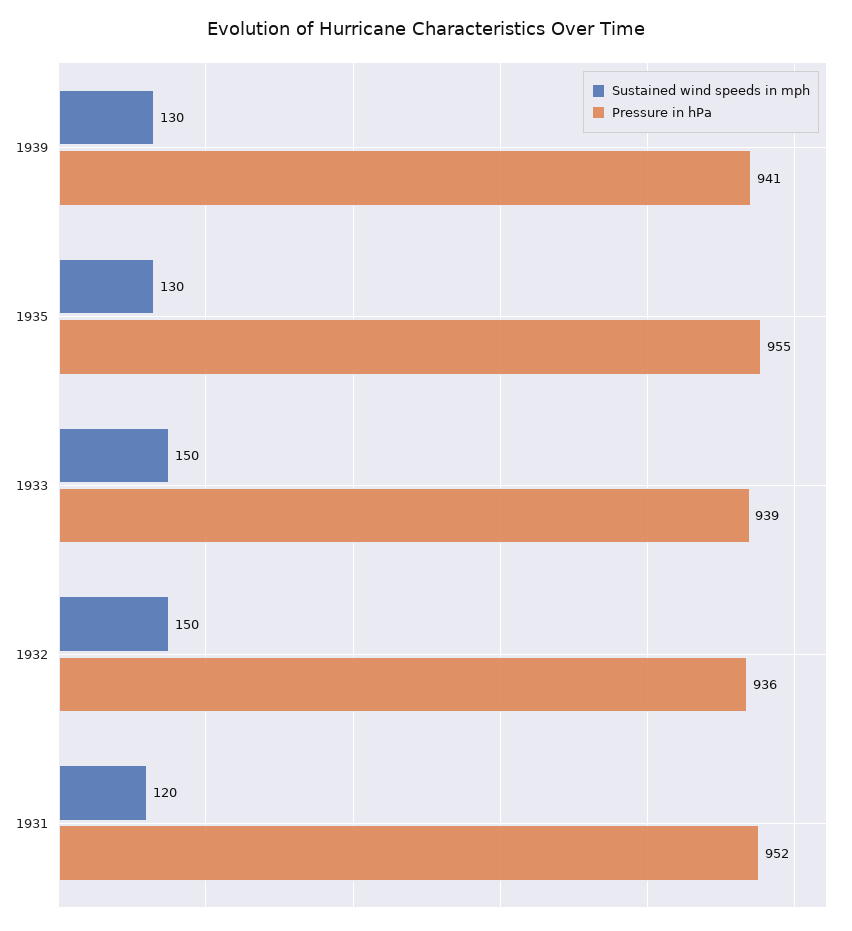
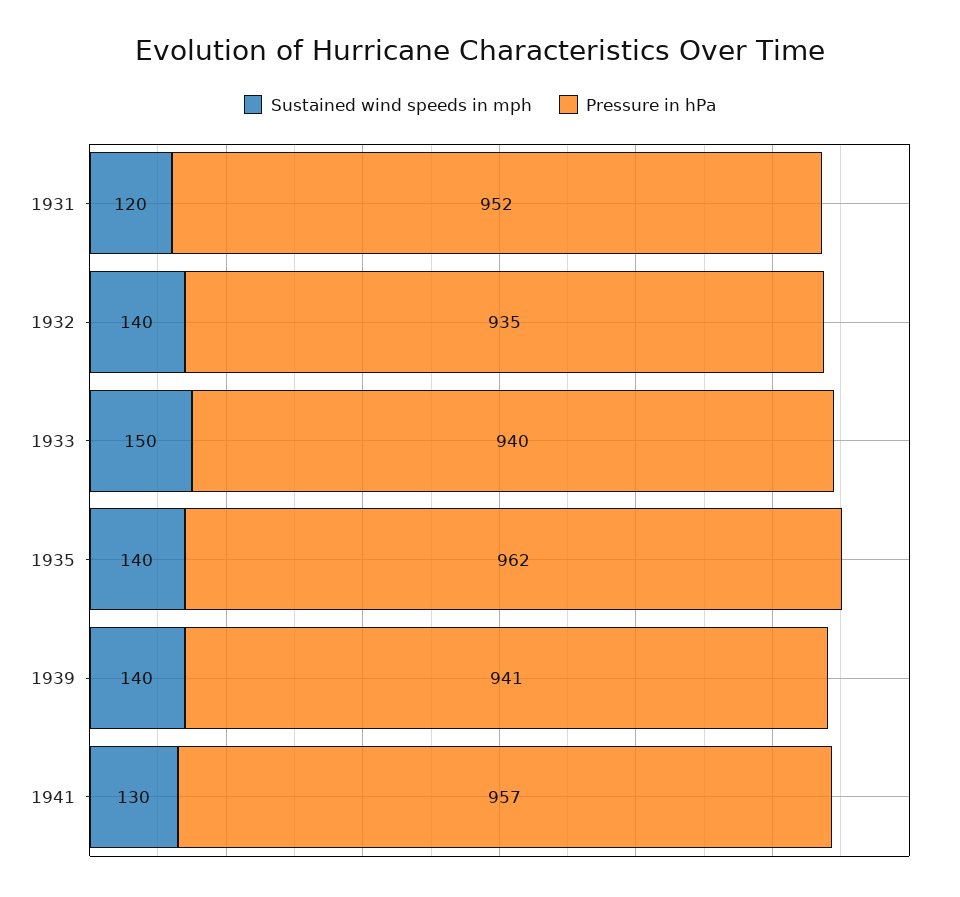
Sustained wind speeds in mph, 1939: 130 -> 140
Sustained wind speeds in mph, 1935: 130 -> 140
Pressure in hPa, 1935: 955 -> 962
Pressure in hPa, 1933: 939 -> 940
Sustained wind speeds in mph, 1932: 150 -> 140
Pressure in hPa, 1932: 936 -> 935
Sustained wind speeds in mph, 1941: none -> 130
Pressure in hPa, 1941: none -> 957

